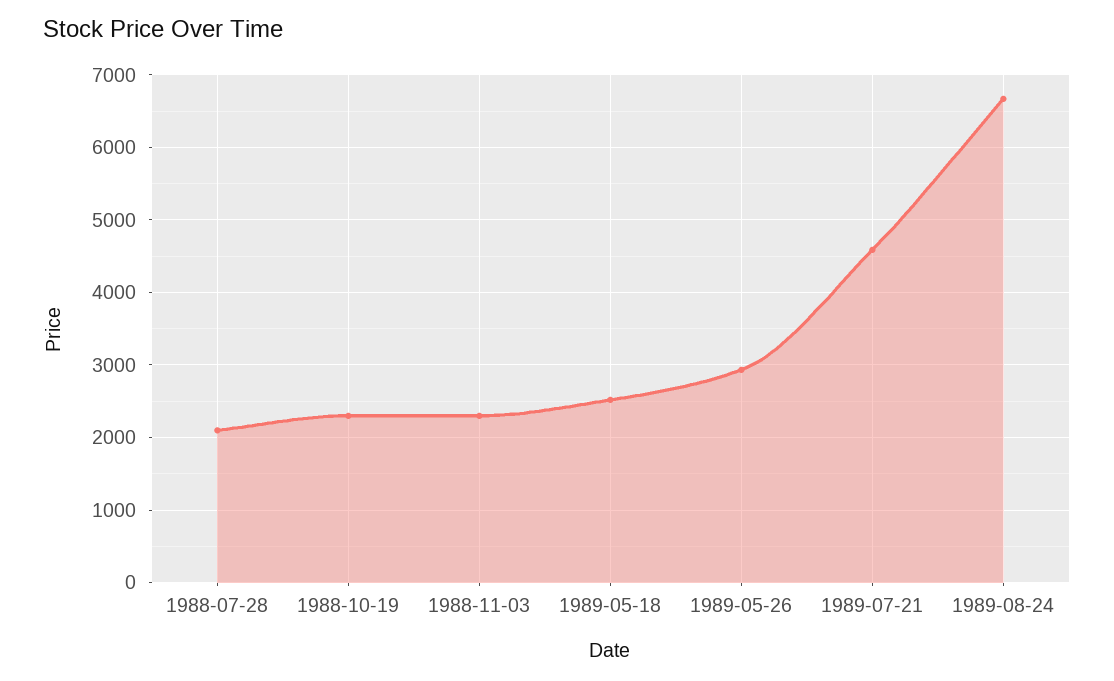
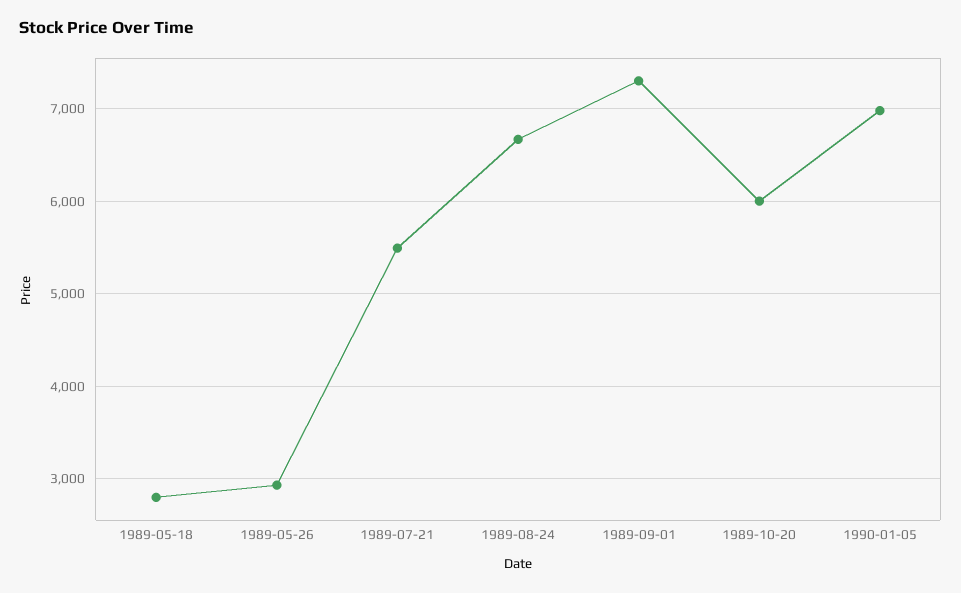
1988-07-28: 2100 -> none
1988-10-19: 2300 -> none
1988-11-03: 2300 -> none
1989-05-18: 2500 -> 2800
1989-07-21: 4600 -> 5500
1989-09-01: none -> 7300
1989-10-20: none -> 6000
1990-01-05: none -> 7000

